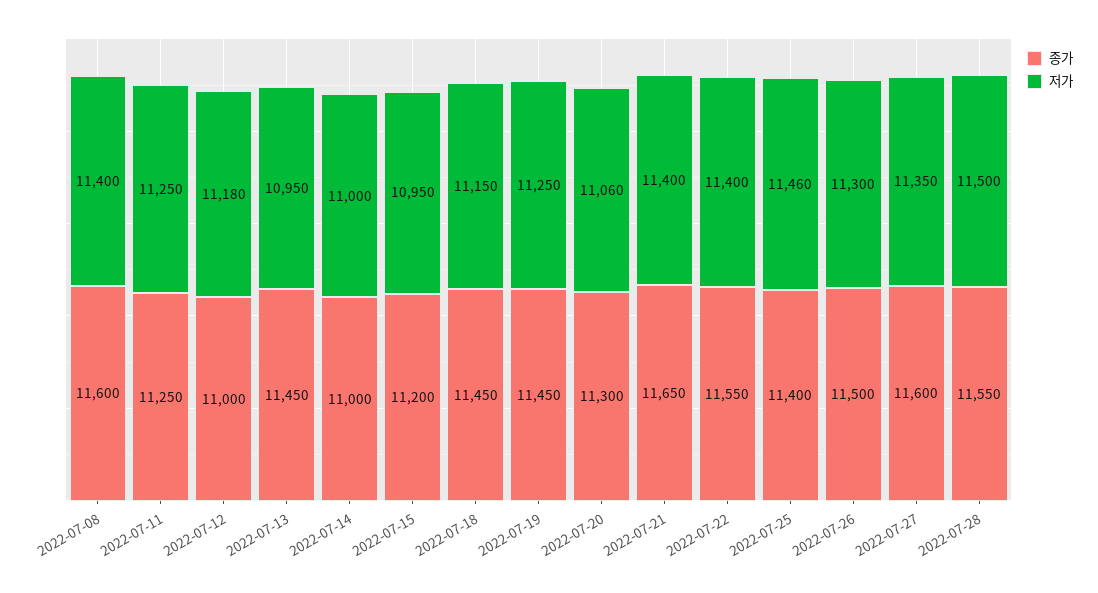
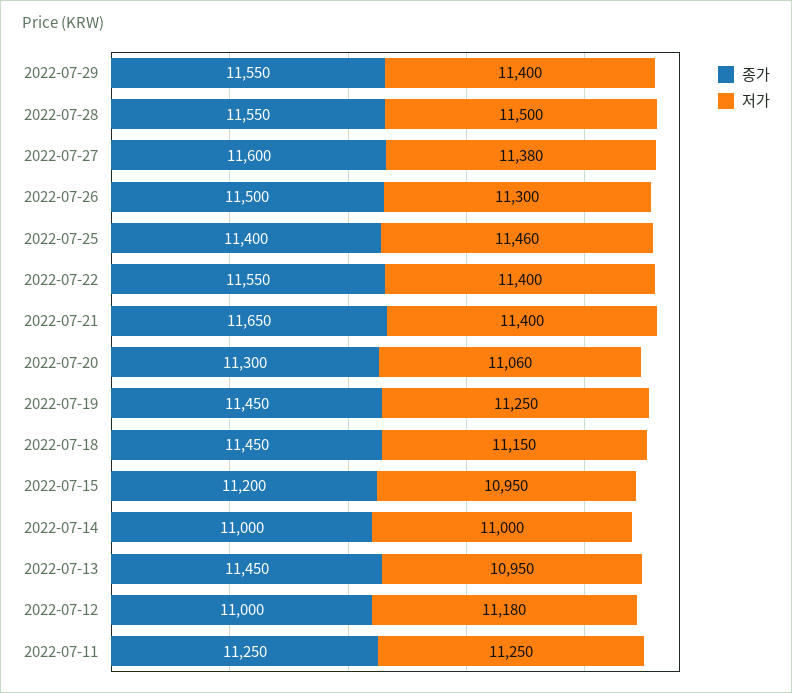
종가, 2022-07-08: 11600 -> none
저가, 2022-07-08: 11400 -> none
저가, 2022-07-27: 11350 -> 11380
종가, 2022-07-29: none -> 11550
저가, 2022-07-29: none -> 11400

